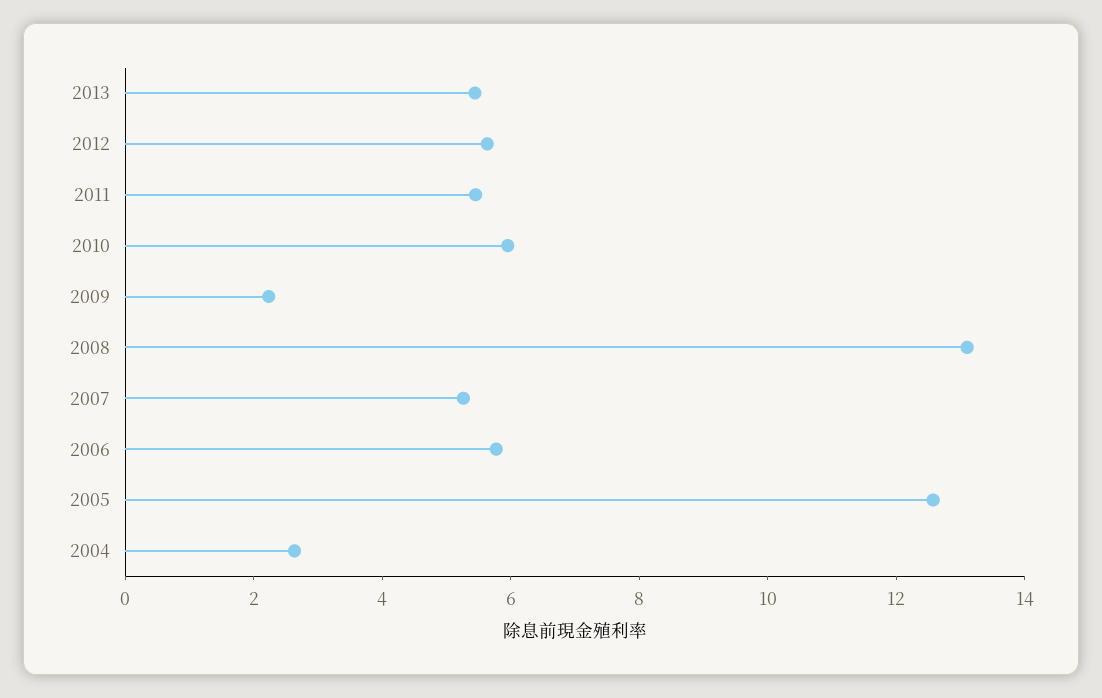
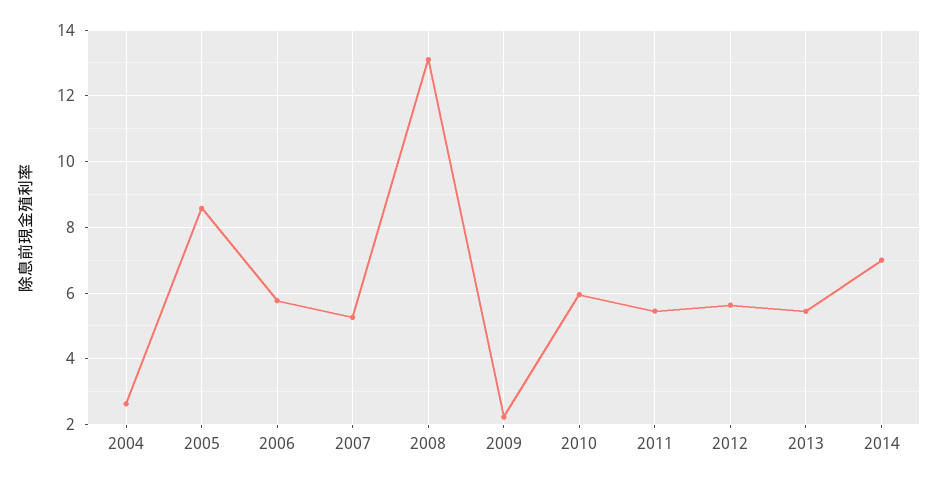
2005: 12.5 -> 8.6
2014: none -> 7

